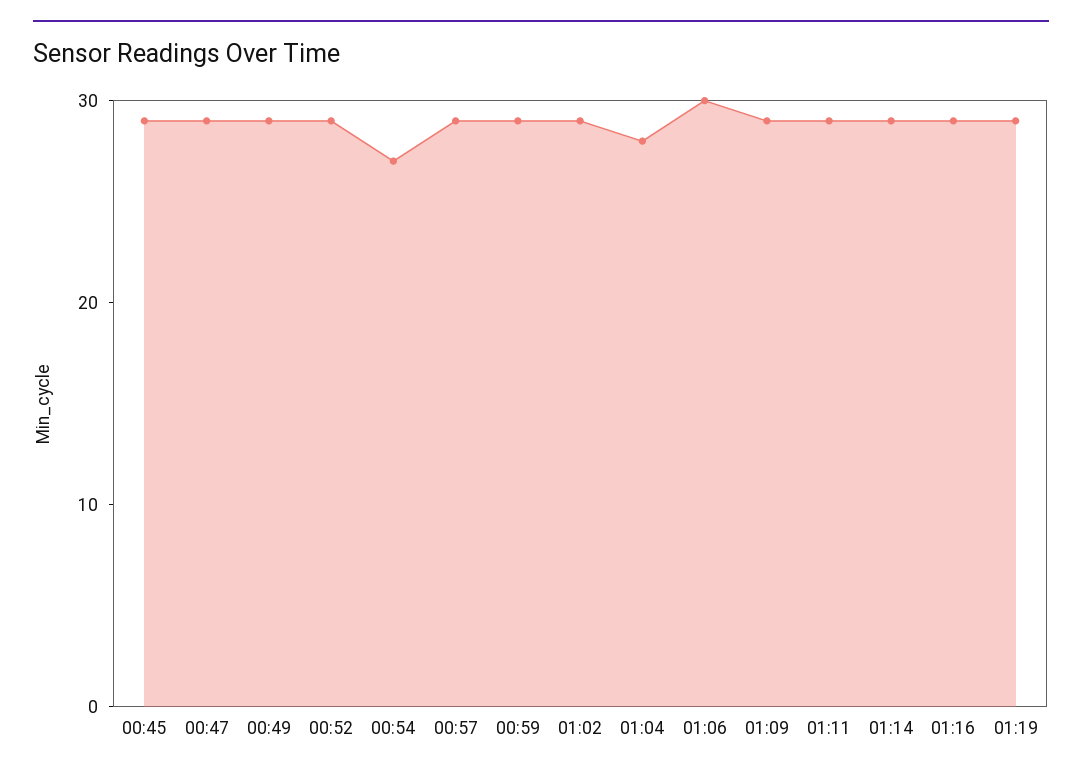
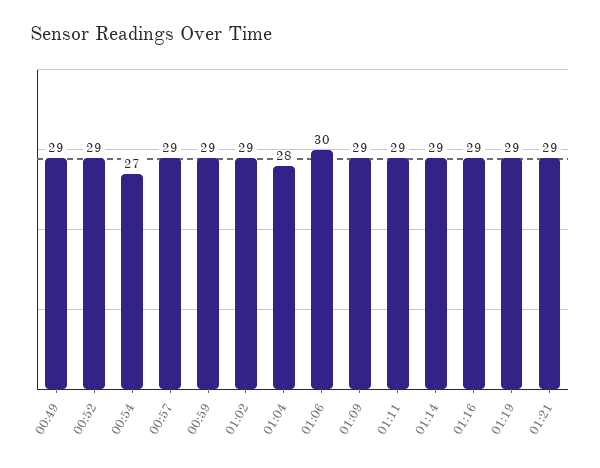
00:45: 29 -> none
00:47: 29 -> none
01:21: none -> 29

